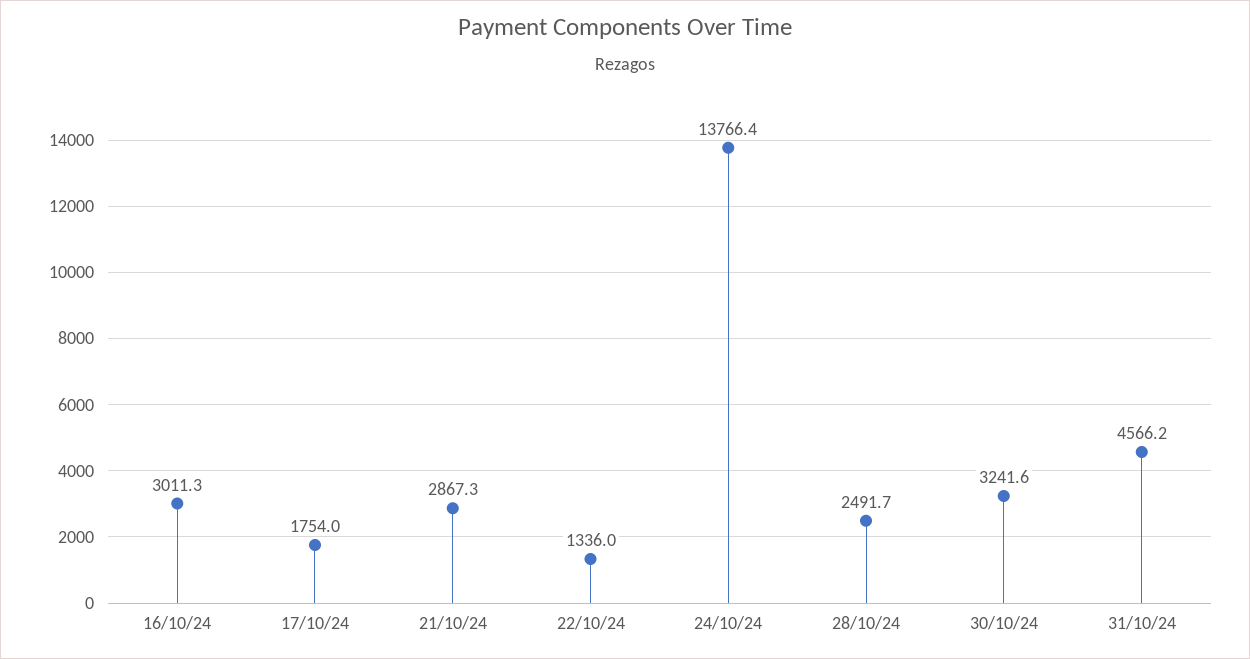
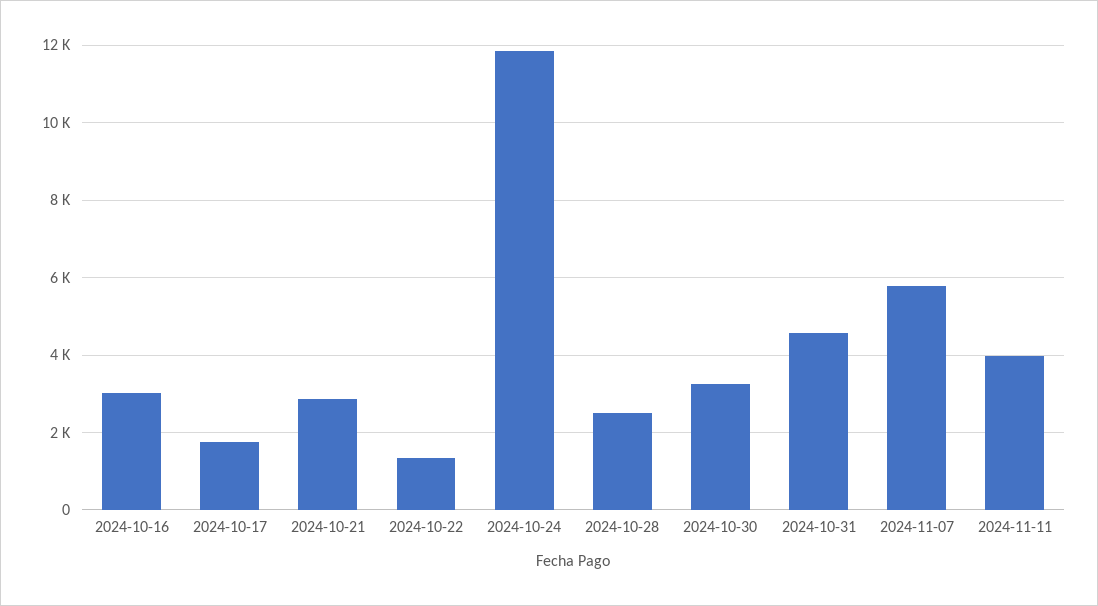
24/10/24: 13766.4 -> 11800
2024-11-07: none -> 5800
2024-11-11: none -> 4000

